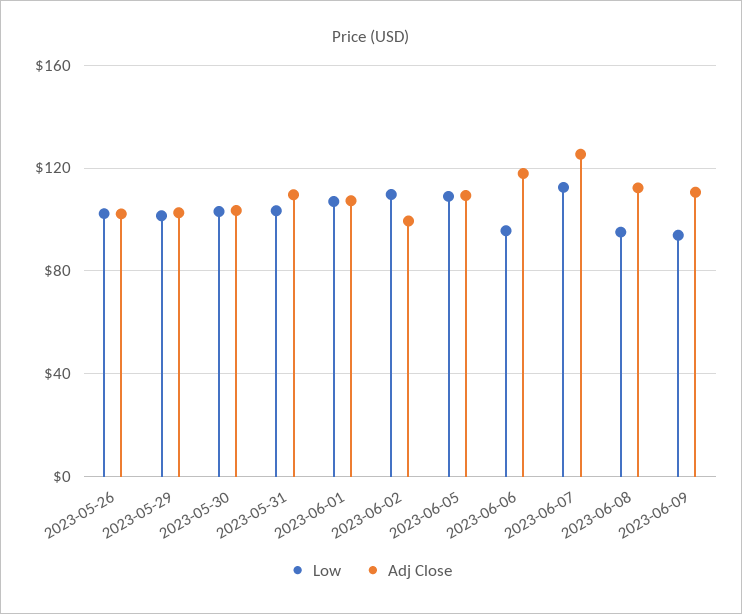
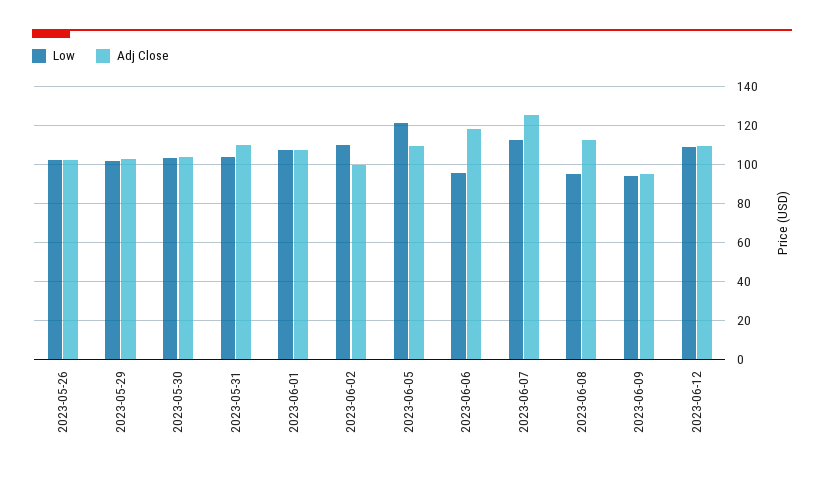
Low, 2023-06-05: 110 -> 120
Adj Close, 2023-06-09: 110 -> 95
Low, 2023-06-12: none -> 110
Adj Close, 2023-06-12: none -> 110

